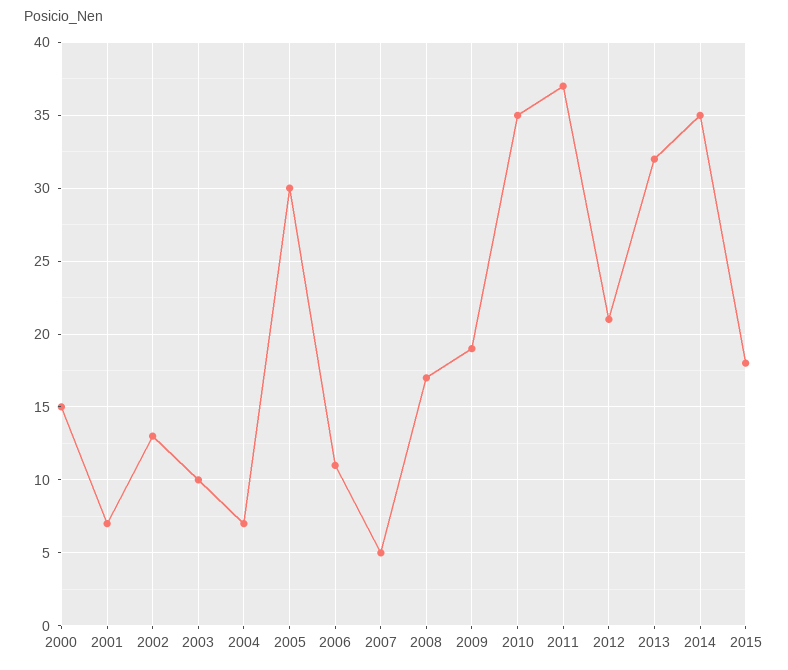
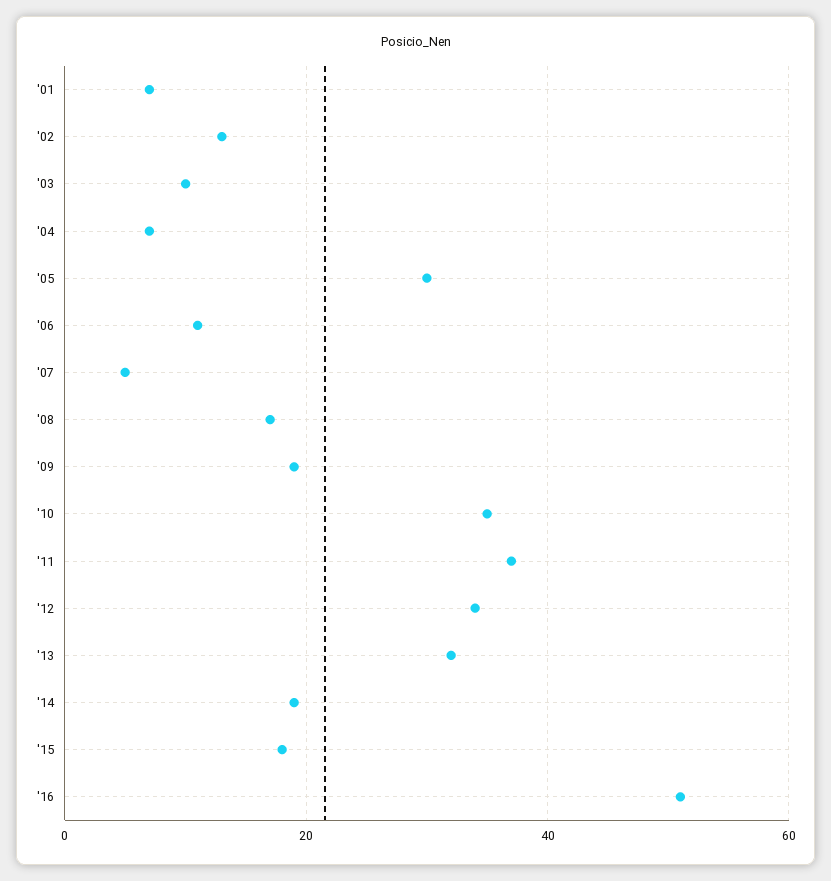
2000: 15 -> none
2012: 21 -> 35
2014: 35 -> 20
'16: none -> 50

